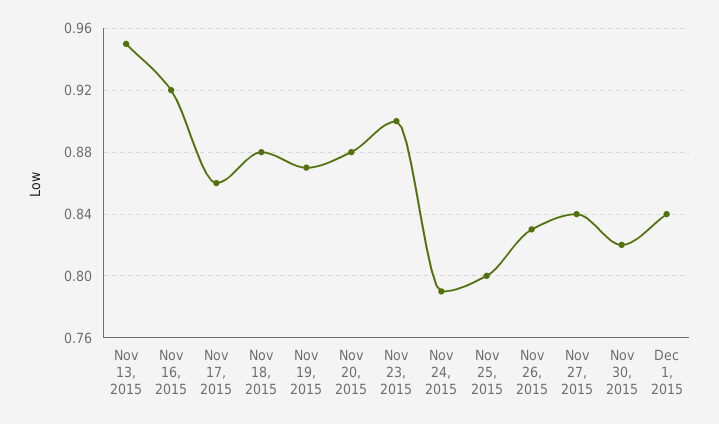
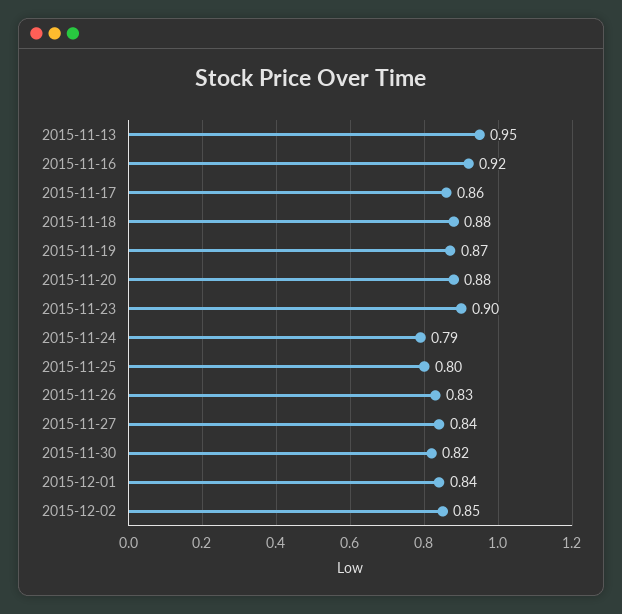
2015-12-02: none -> 0.85

